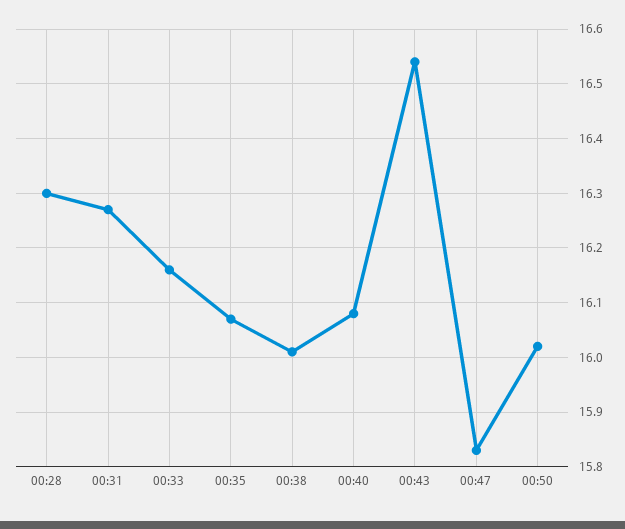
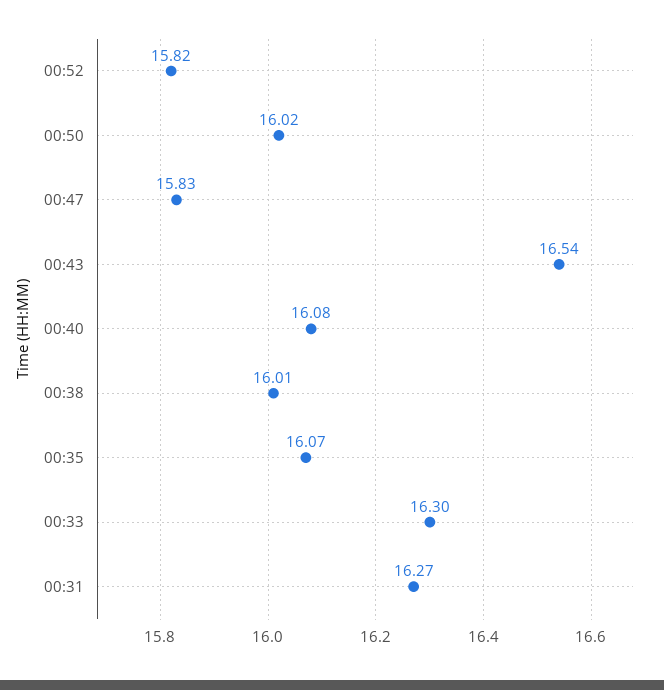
00:28: 16.3 -> none
00:33: 16.15 -> 16.3
00:52: none -> 15.82

